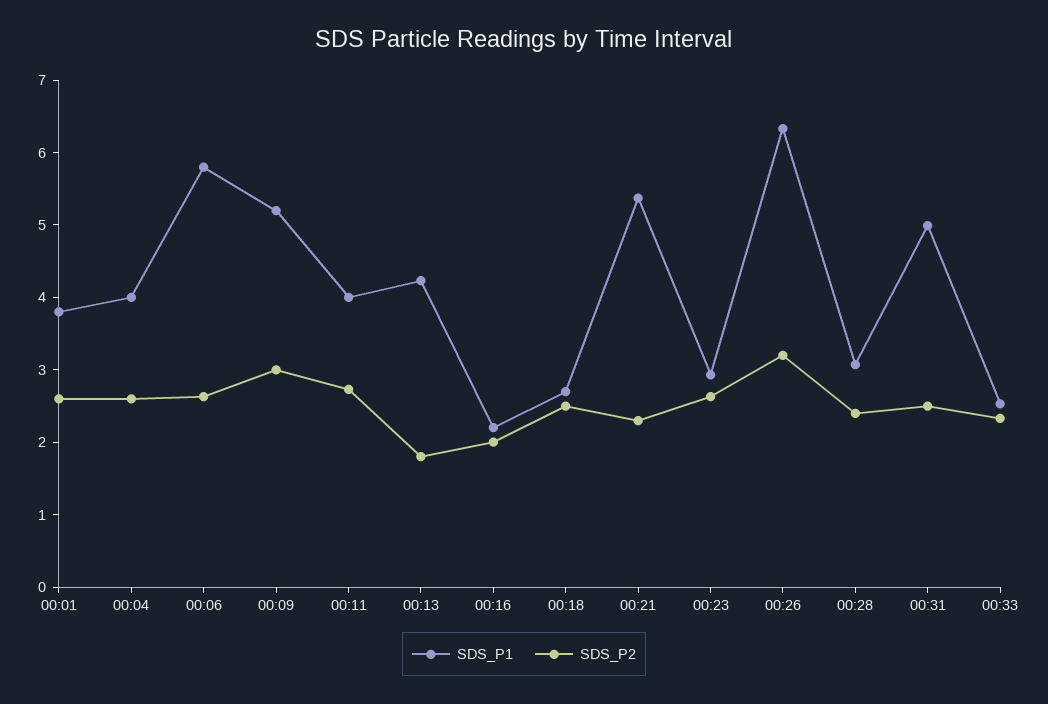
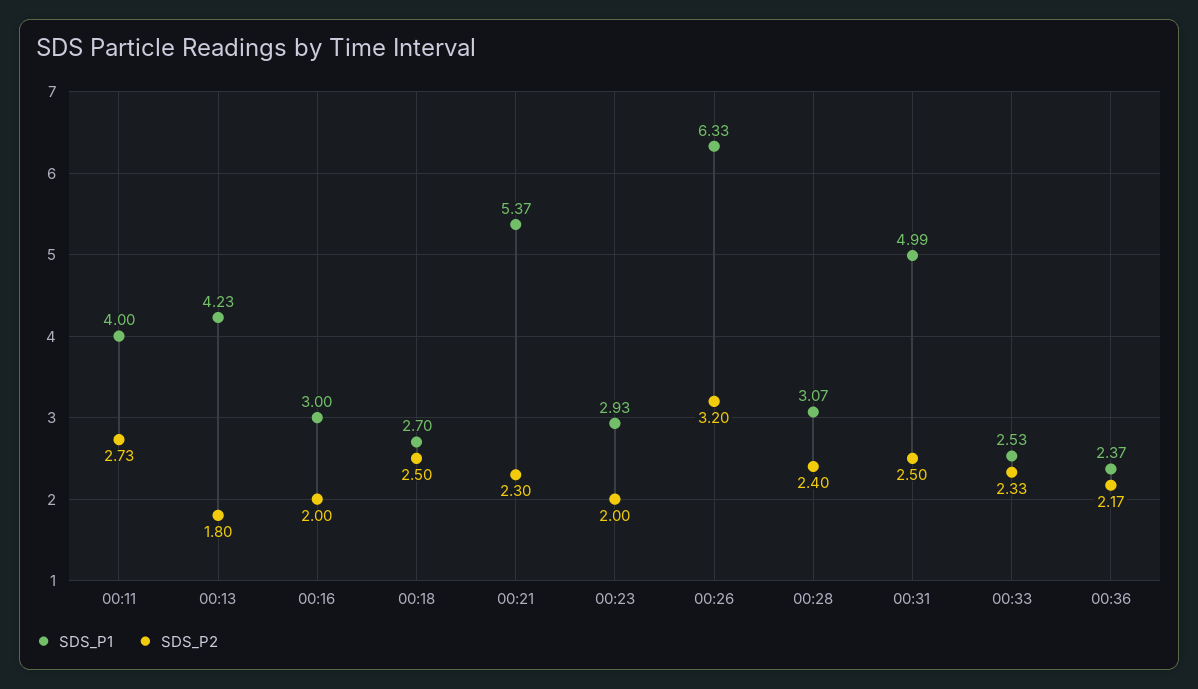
SDS_P1, 00:01: 3.8 -> none
SDS_P2, 00:01: 2.6 -> none
SDS_P1, 00:04: 4 -> none
SDS_P2, 00:04: 2.6 -> none
SDS_P1, 00:06: 5.8 -> none
SDS_P2, 00:06: 2.6 -> none
SDS_P1, 00:09: 5.2 -> none
SDS_P2, 00:09: 3 -> none
SDS_P1, 00:16: 2.2 -> 3
SDS_P2, 00:23: 2.6 -> 2
SDS_P1, 00:36: none -> 2.37
SDS_P2, 00:36: none -> 2.17

